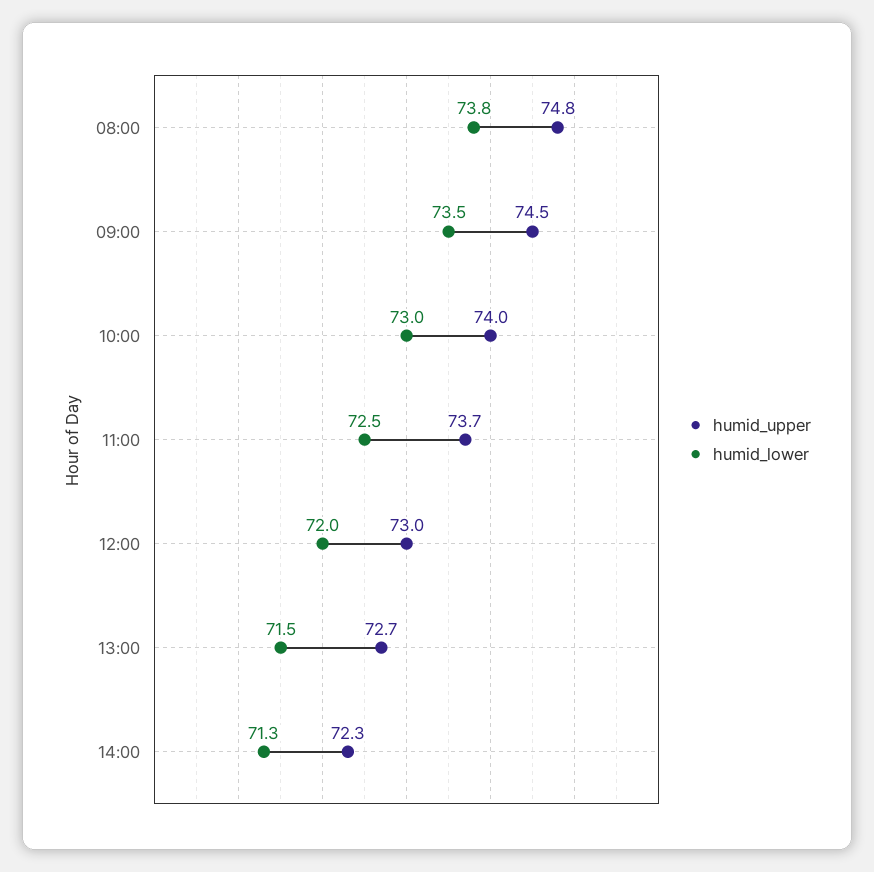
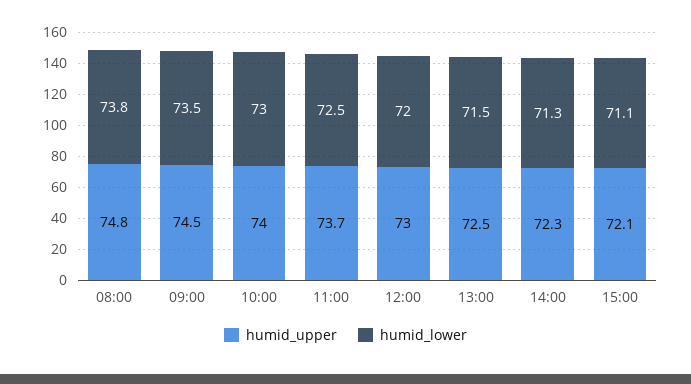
humid_upper, 13:00: 72.7 -> 72.5
humid_upper, 15:00: none -> 72.1
humid_lower, 15:00: none -> 71.1

